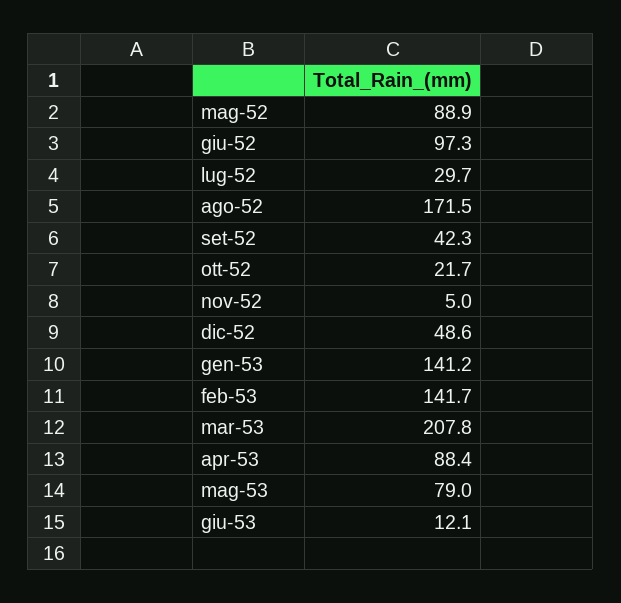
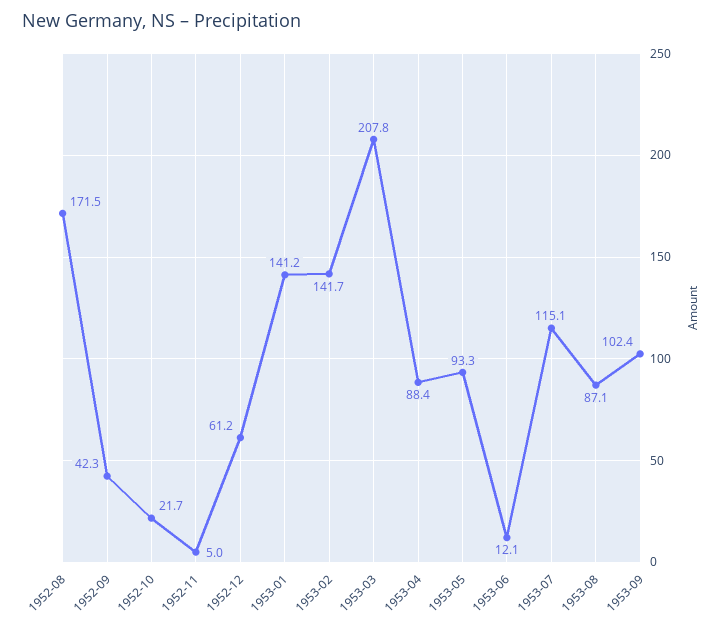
mag-52: 88.9 -> none
giu-52: 97.3 -> none
lug-52: 29.7 -> none
dic-52: 48.6 -> 61.2
mag-53: 79 -> 93.3
1953-07: none -> 115.1
1953-08: none -> 87.1
1953-09: none -> 102.4

